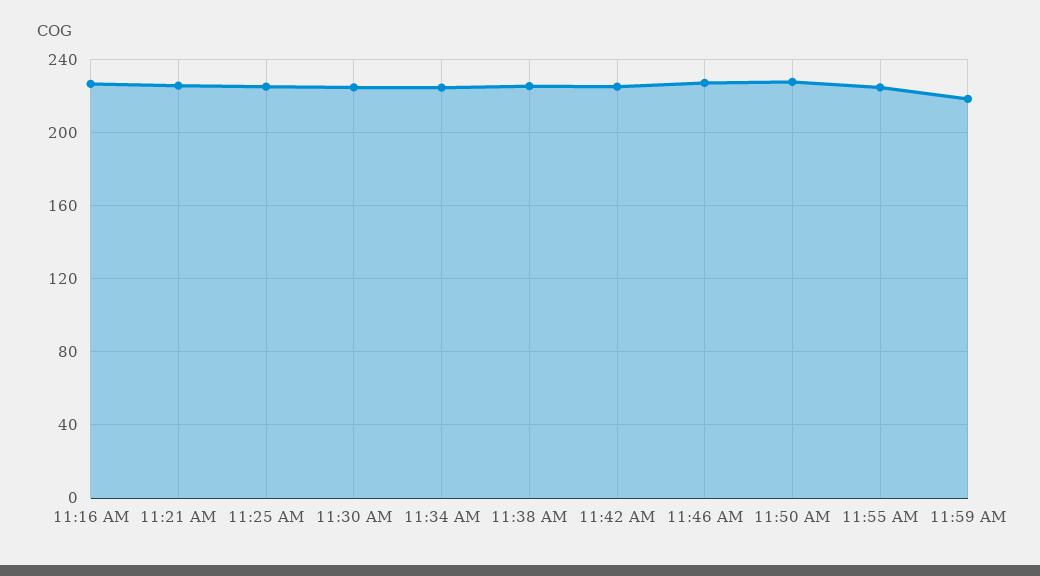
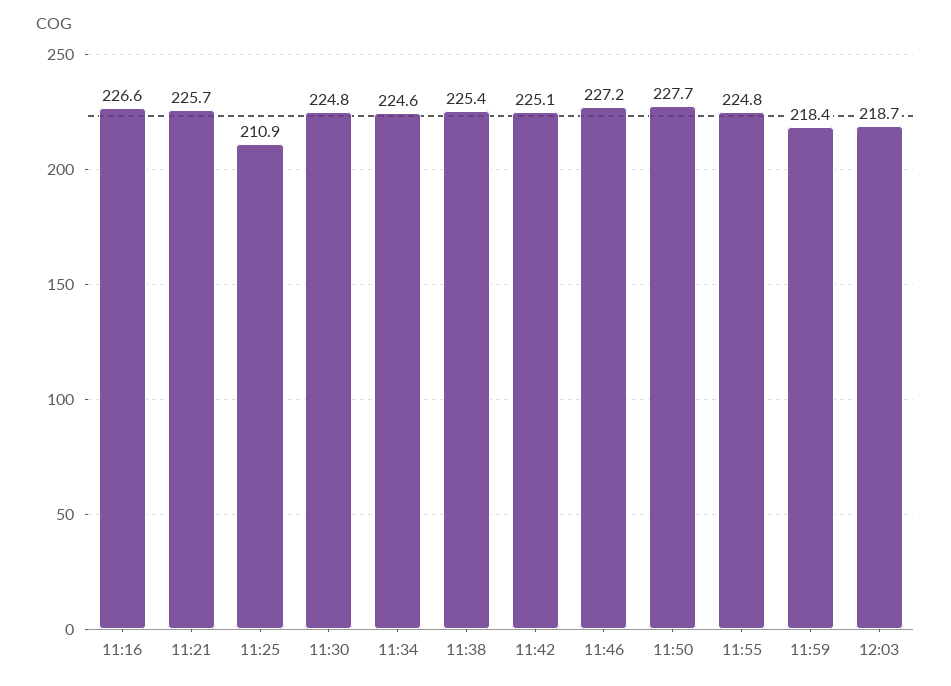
11:25 AM: 225 -> 210.9
12:03: none -> 218.7

